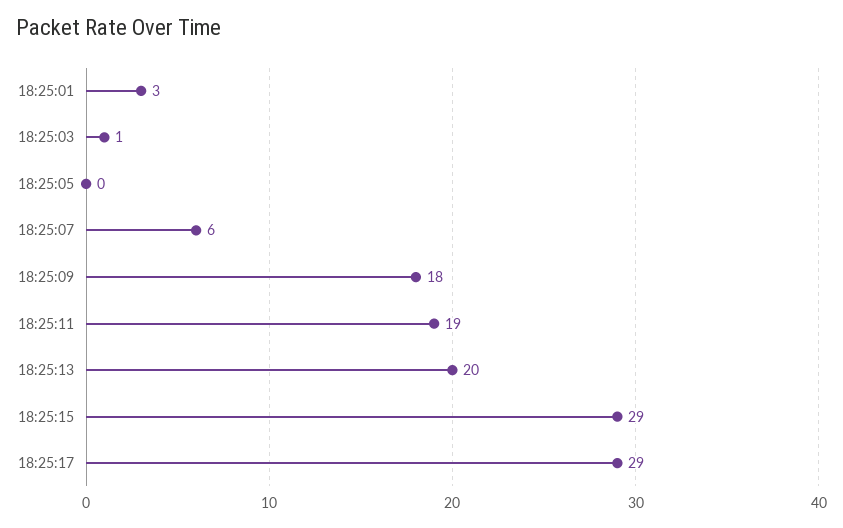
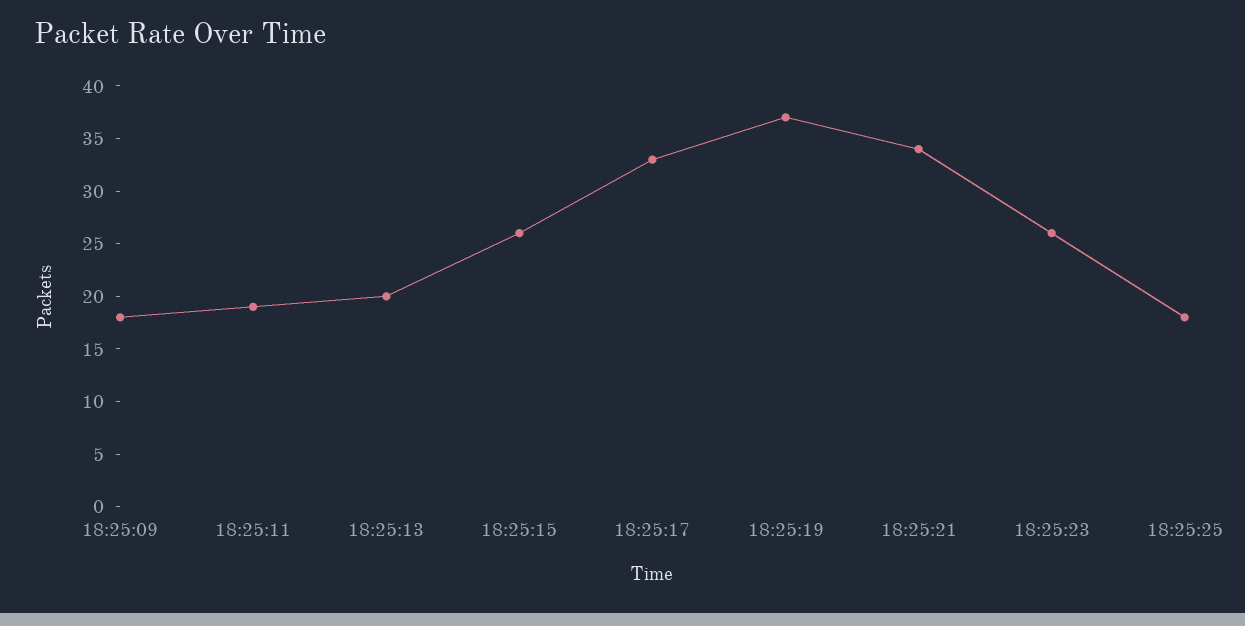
18:25:01: 3 -> none
18:25:03: 1 -> none
18:25:05: 0 -> none
18:25:07: 6 -> none
18:25:15: 29 -> 26
18:25:17: 29 -> 33
18:25:19: none -> 37
18:25:21: none -> 34
18:25:23: none -> 26
18:25:25: none -> 18

